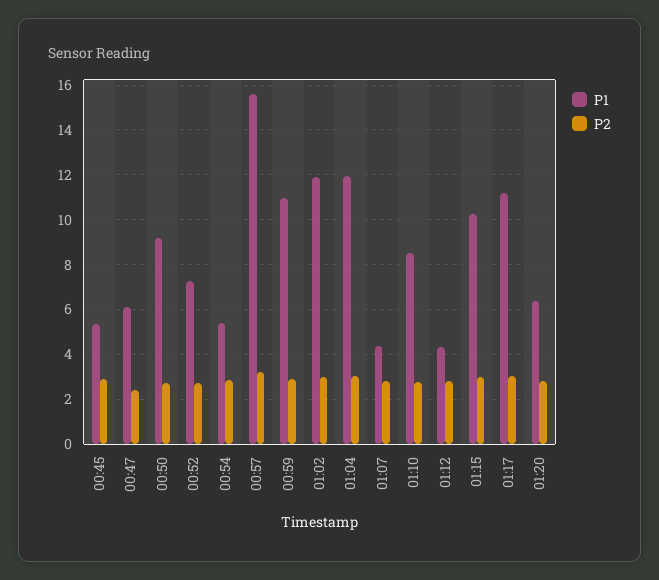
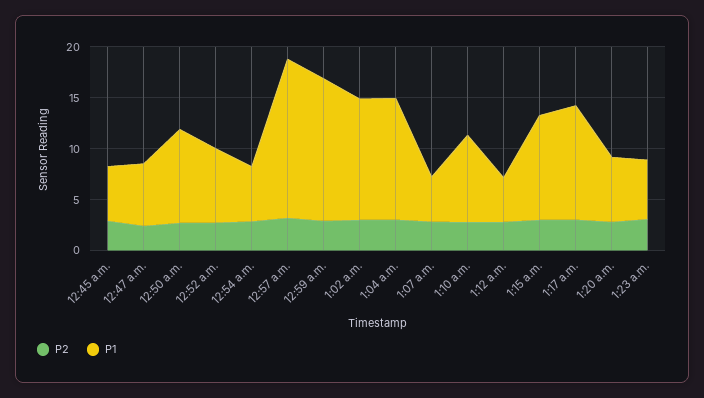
P1, 00:59: 11 -> 14
P2, 1:23 a.m.: none -> 3
P1, 1:23 a.m.: none -> 6

